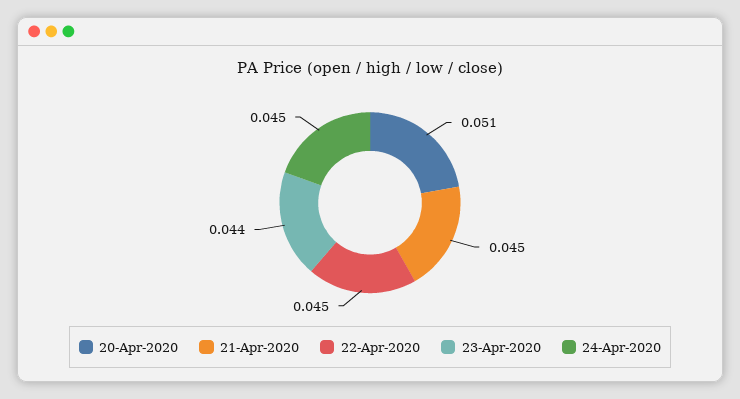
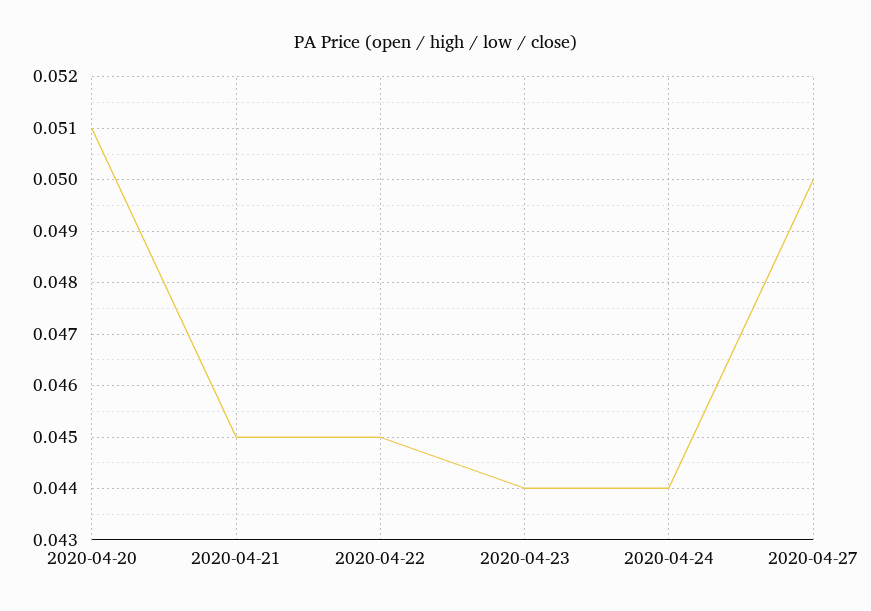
24-Apr-2020: 0.045 -> 0.044
2020-04-27: none -> 0.05

